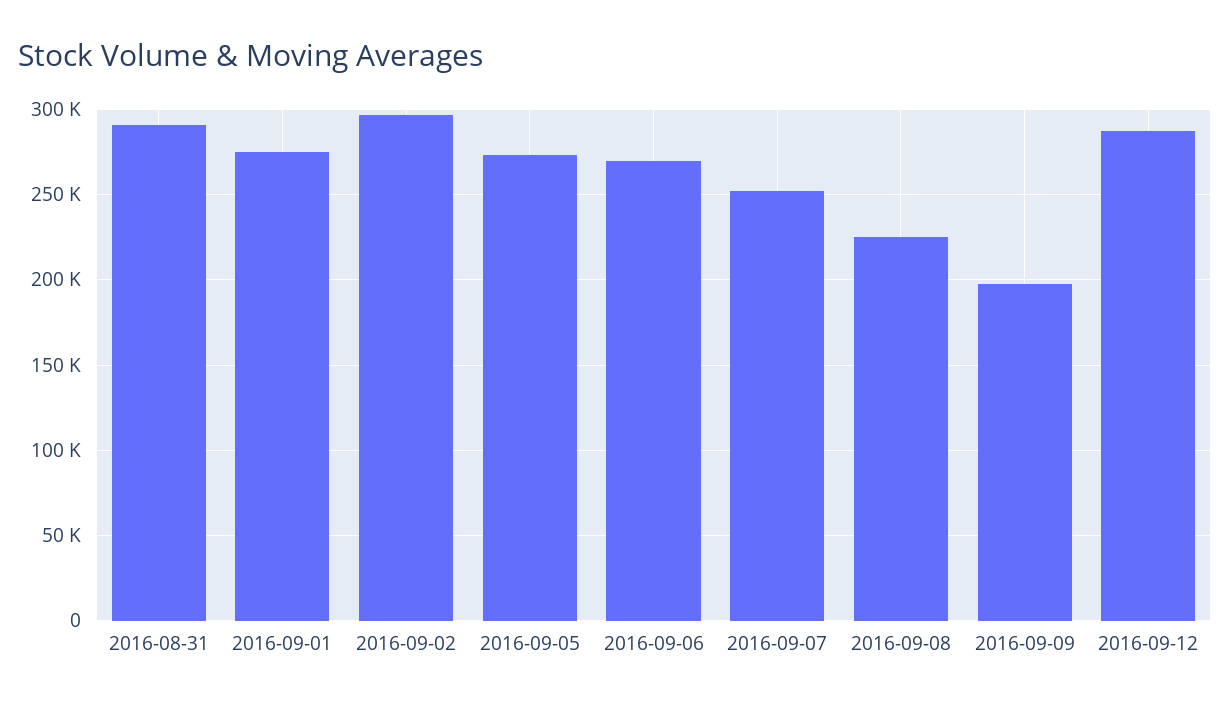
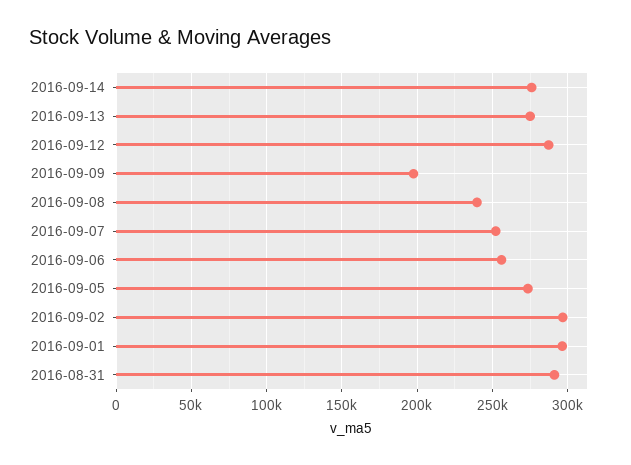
2016-09-01: 275000 -> 295000
2016-09-06: 270000 -> 255000
2016-09-08: 225000 -> 240000
2016-09-14: none -> 275000
2016-09-13: none -> 275000

